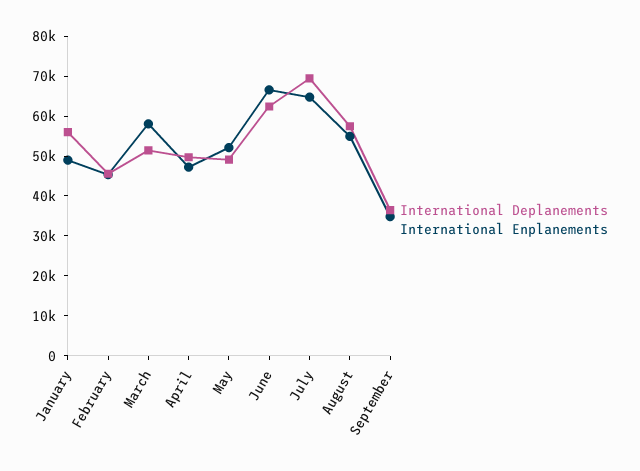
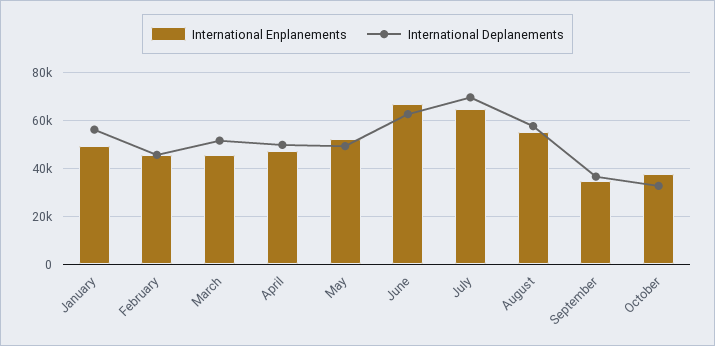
International Enplanements, March: 57500 -> 45000
International Enplanements, October: none -> 37500
International Deplanements, October: none -> 32500

